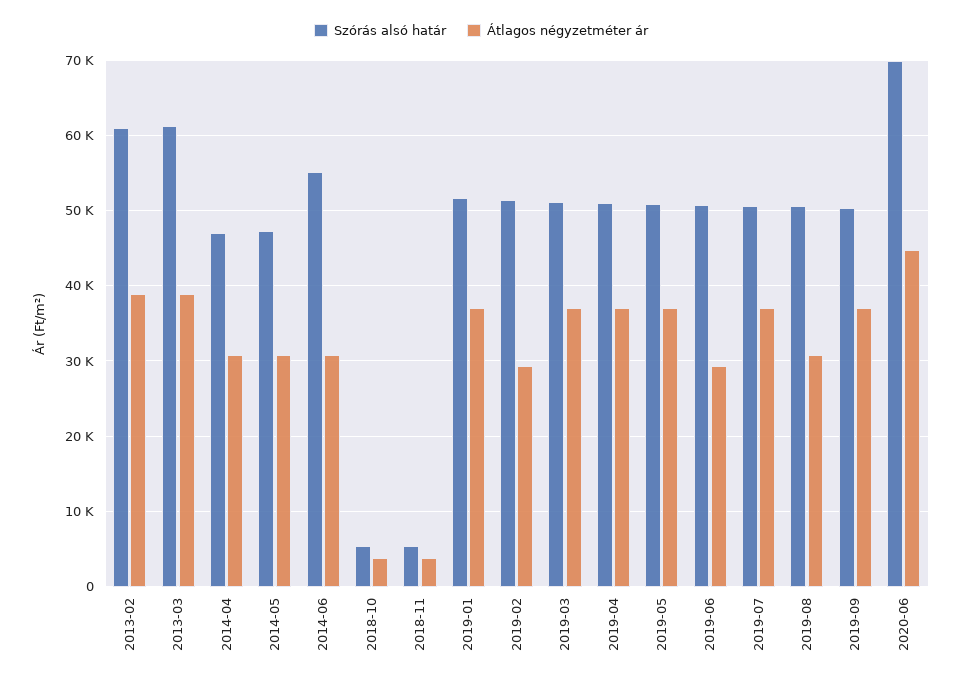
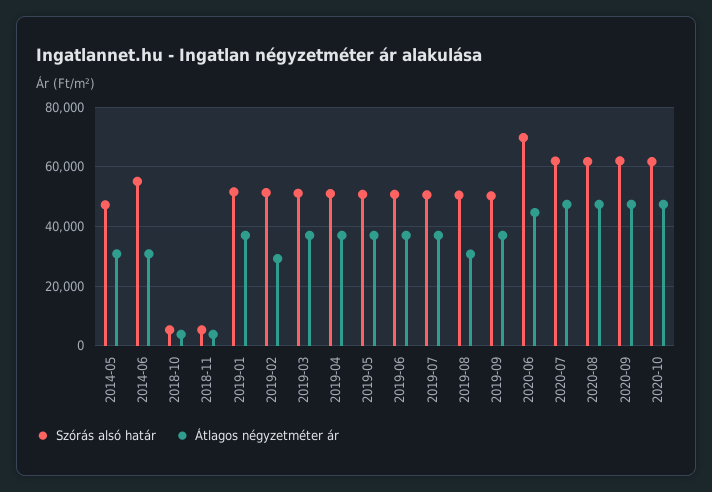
Szórás alsó határ, 2013-02: 61000 -> none
Átlagos négyzetméter ár, 2013-02: 39000 -> none
Szórás alsó határ, 2013-03: 61000 -> none
Átlagos négyzetméter ár, 2013-03: 39000 -> none
Szórás alsó határ, 2014-04: 47000 -> none
Átlagos négyzetméter ár, 2014-04: 31000 -> none
Átlagos négyzetméter ár, 2019-06: 29000 -> 37500
Szórás alsó határ, 2020-07: none -> 62500
Átlagos négyzetméter ár, 2020-07: none -> 47500
Szórás alsó határ, 2020-08: none -> 62500
Átlagos négyzetméter ár, 2020-08: none -> 47500
Szórás alsó határ, 2020-09: none -> 62500
Átlagos négyzetméter ár, 2020-09: none -> 47500
Szórás alsó határ, 2020-10: none -> 62500
Átlagos négyzetméter ár, 2020-10: none -> 47500

